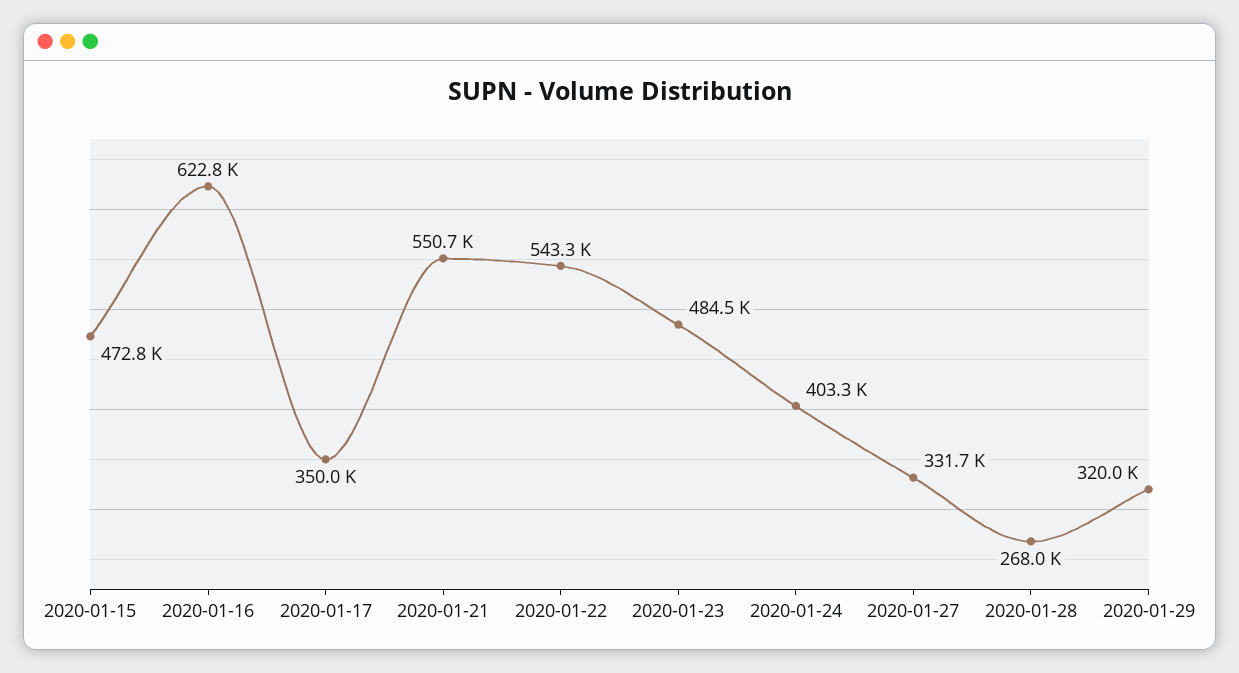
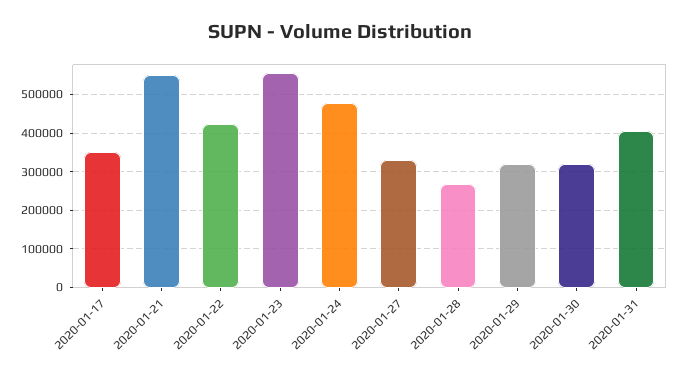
2020-01-15: 472800 -> none
2020-01-16: 622800 -> none
2020-01-22: 543300 -> 420000
2020-01-23: 484500 -> 560000
2020-01-24: 403300 -> 480000
2020-01-30: none -> 320000
2020-01-31: none -> 400000

